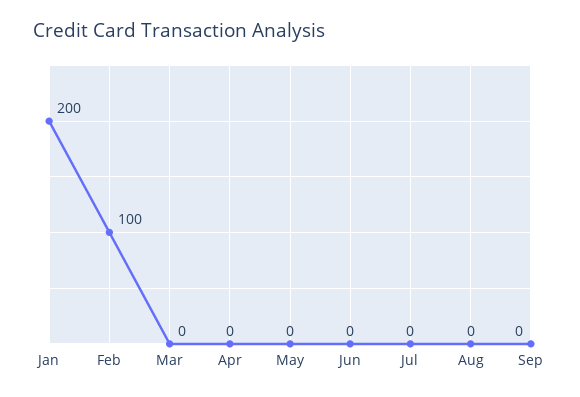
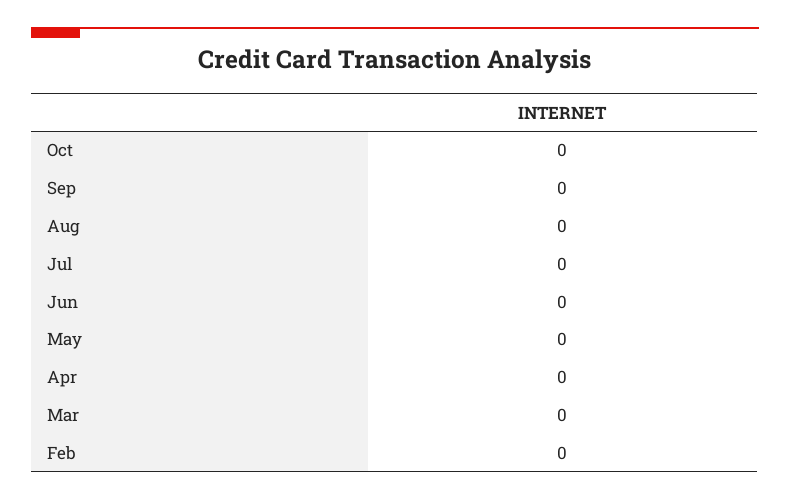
Jan: 200 -> none
Feb: 100 -> 0
Oct: none -> 0

